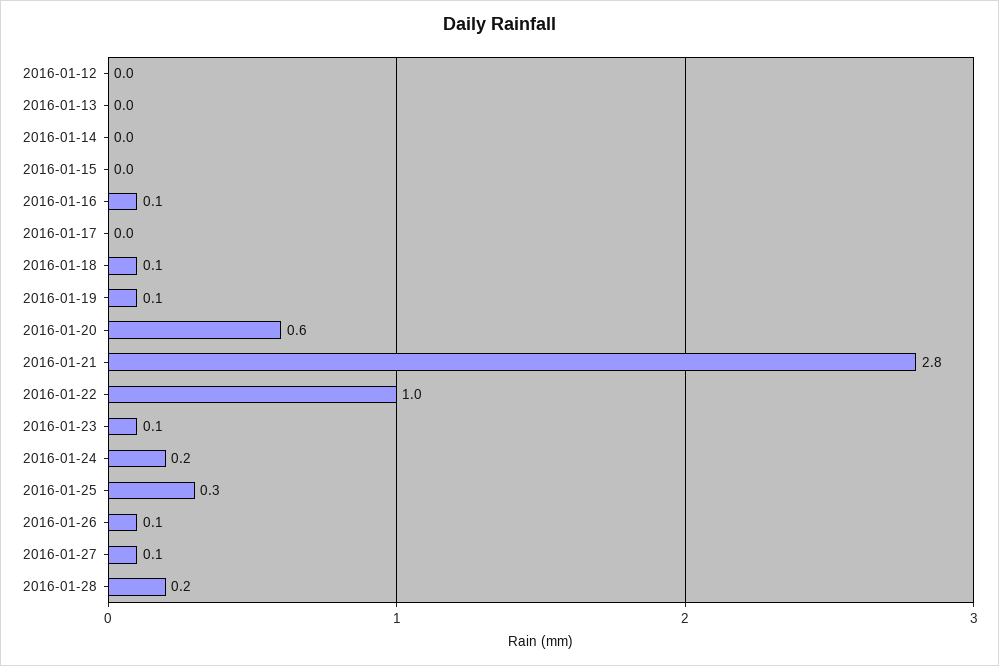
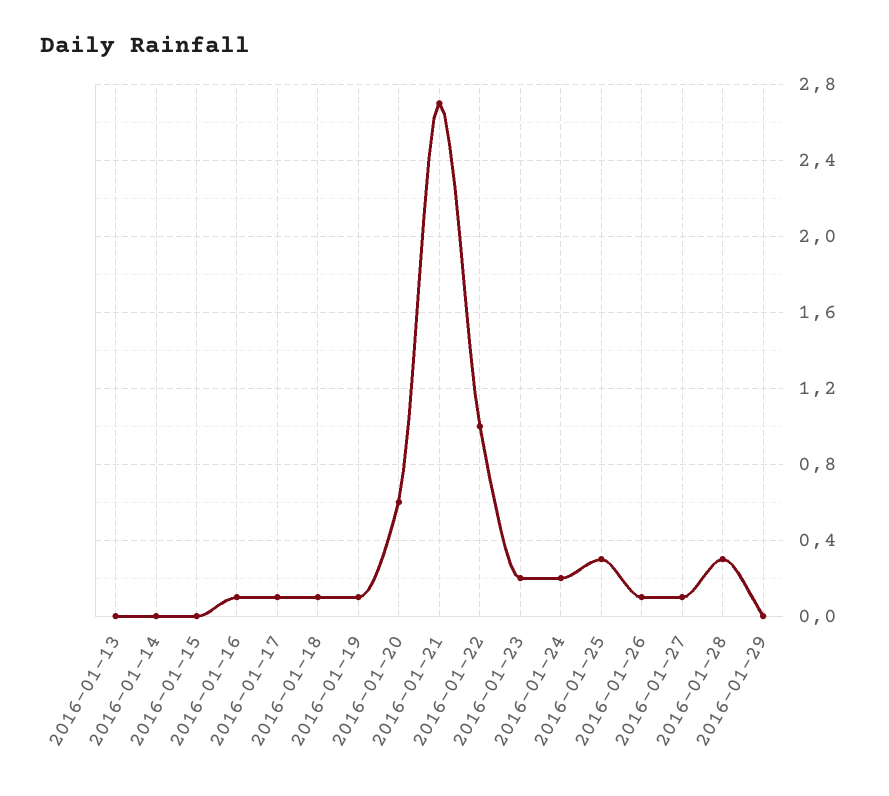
2016-01-12: 0 -> none
2016-01-17: 0 -> 0.1
2016-01-21: 2.8 -> 2.7
2016-01-23: 0.1 -> 0.2
2016-01-28: 0.2 -> 0.3
2016-01-29: none -> 0

